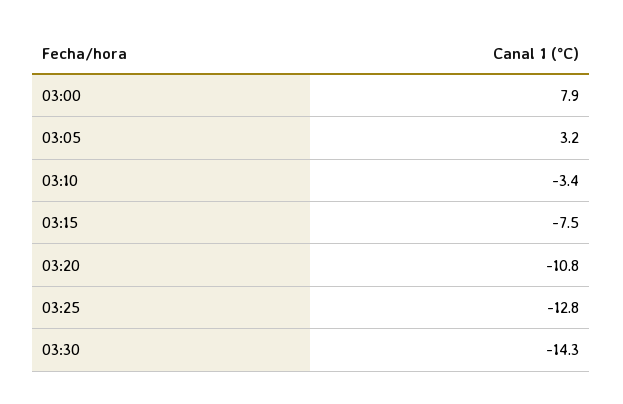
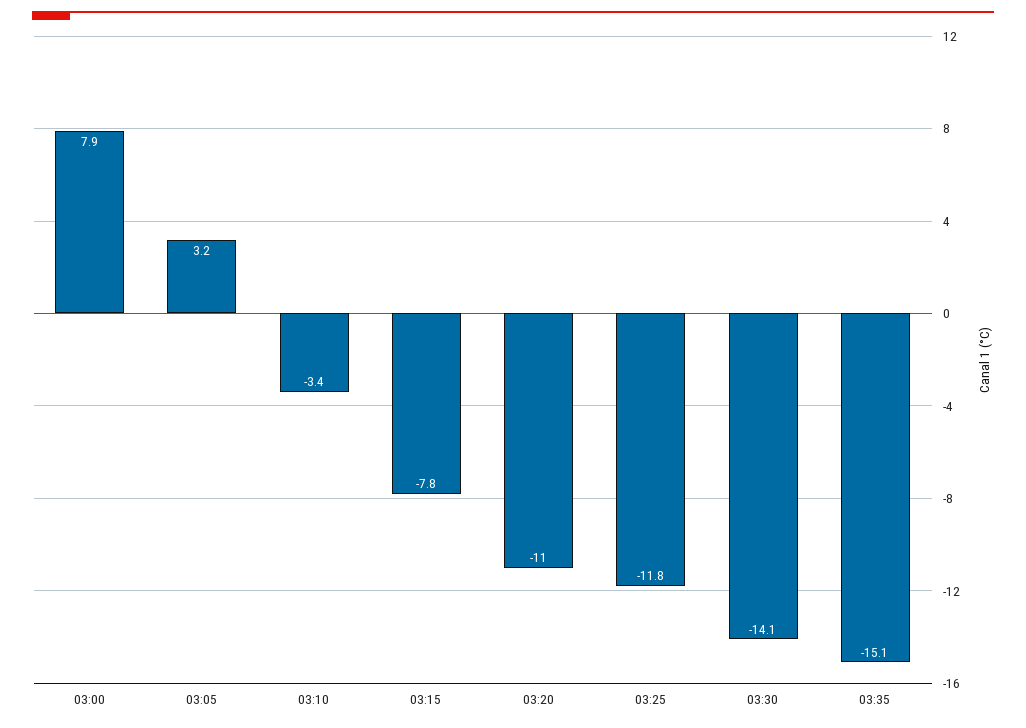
03:15: -7.5 -> -7.8
03:20: -10.8 -> -11
03:25: -12.8 -> -11.8
03:30: -14.3 -> -14.1
03:35: none -> -15.1

